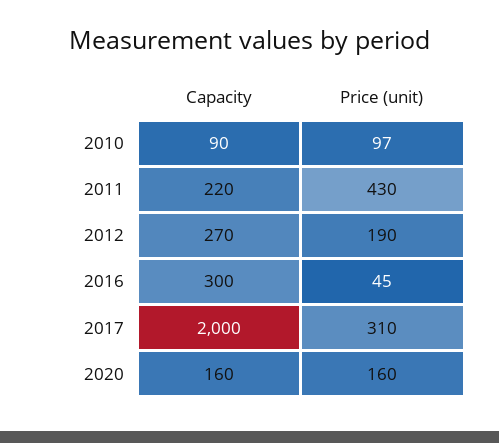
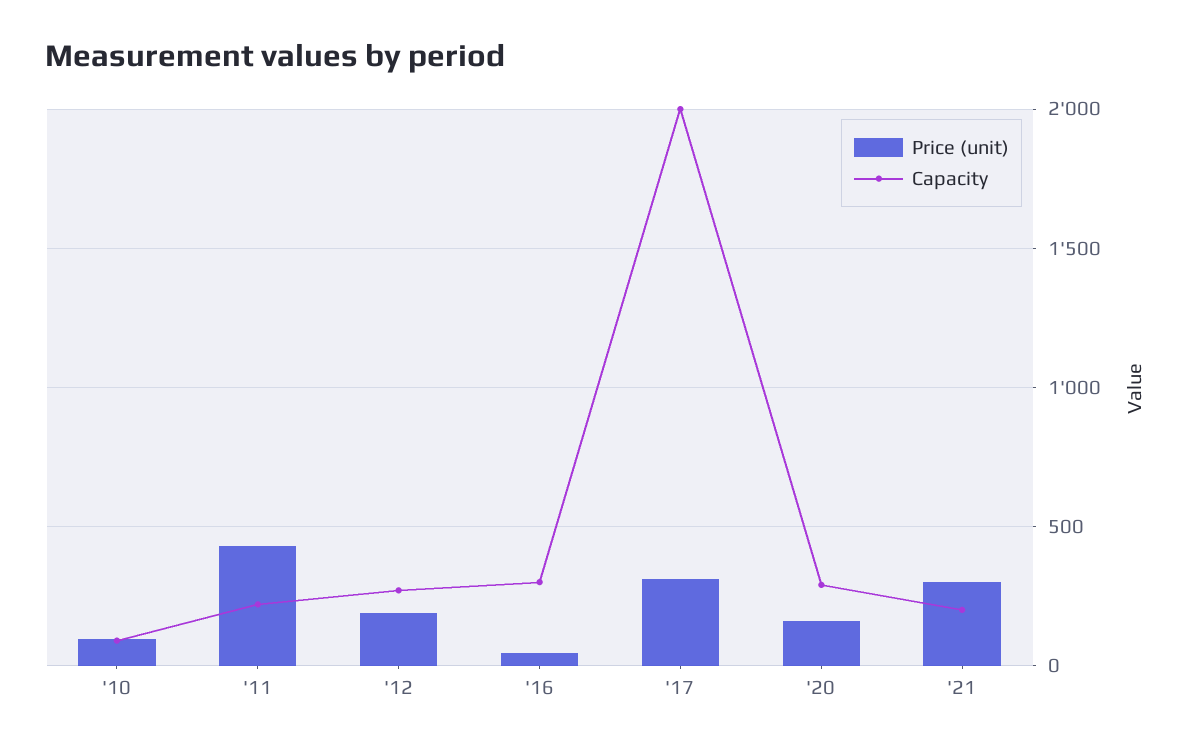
Capacity, 2020: 160 -> 300
Price (unit), '21: none -> 300
Capacity, '21: none -> 200

